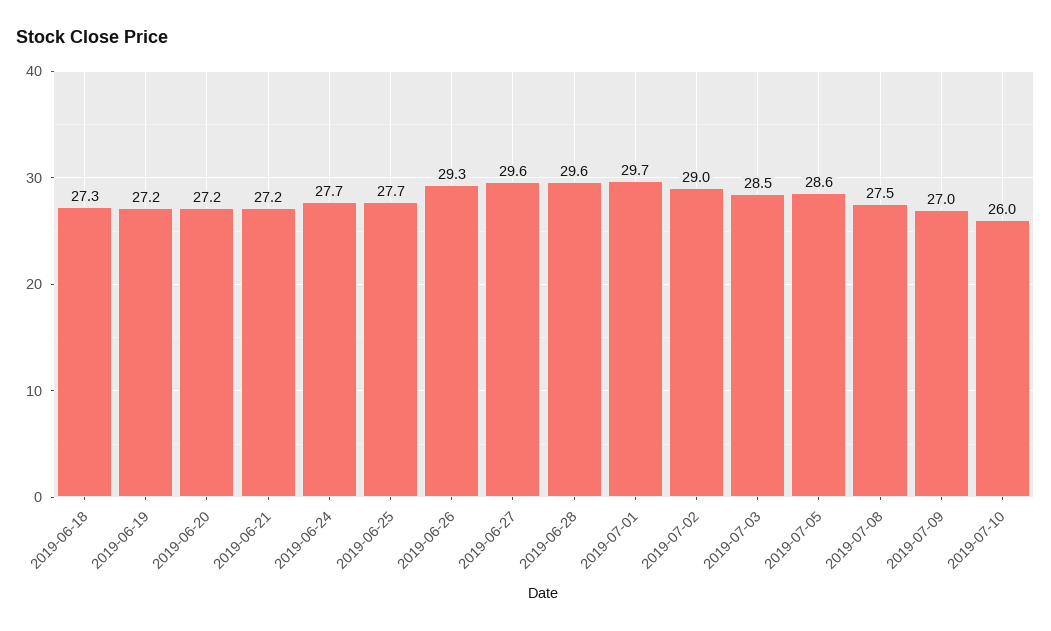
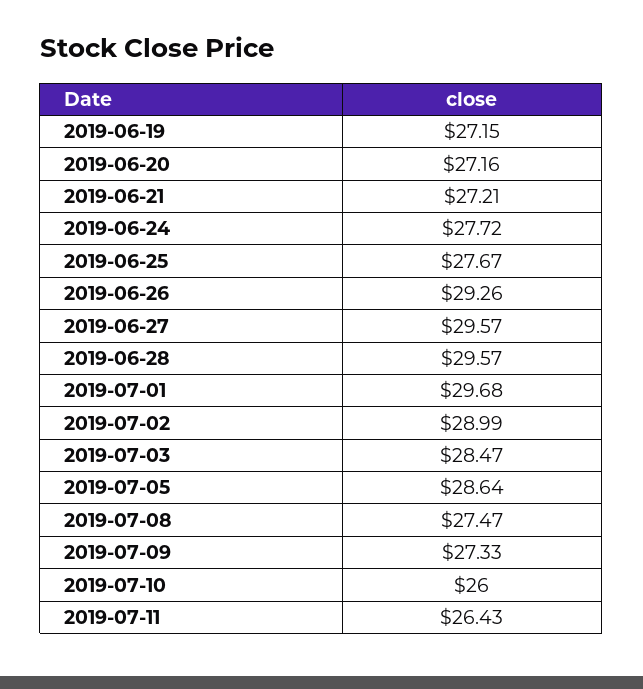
2019-06-18: 27.3 -> none
2019-07-09: 27 -> 27.33
2019-07-11: none -> 26.43

